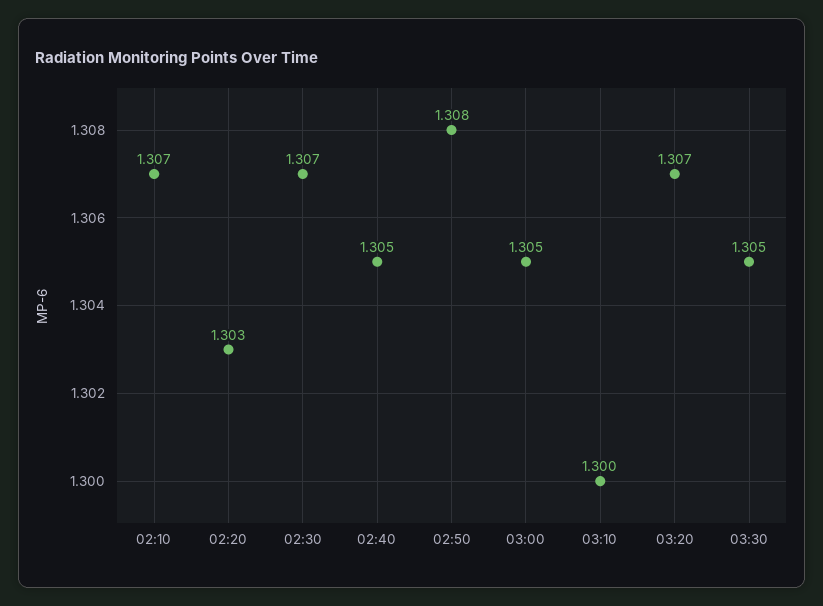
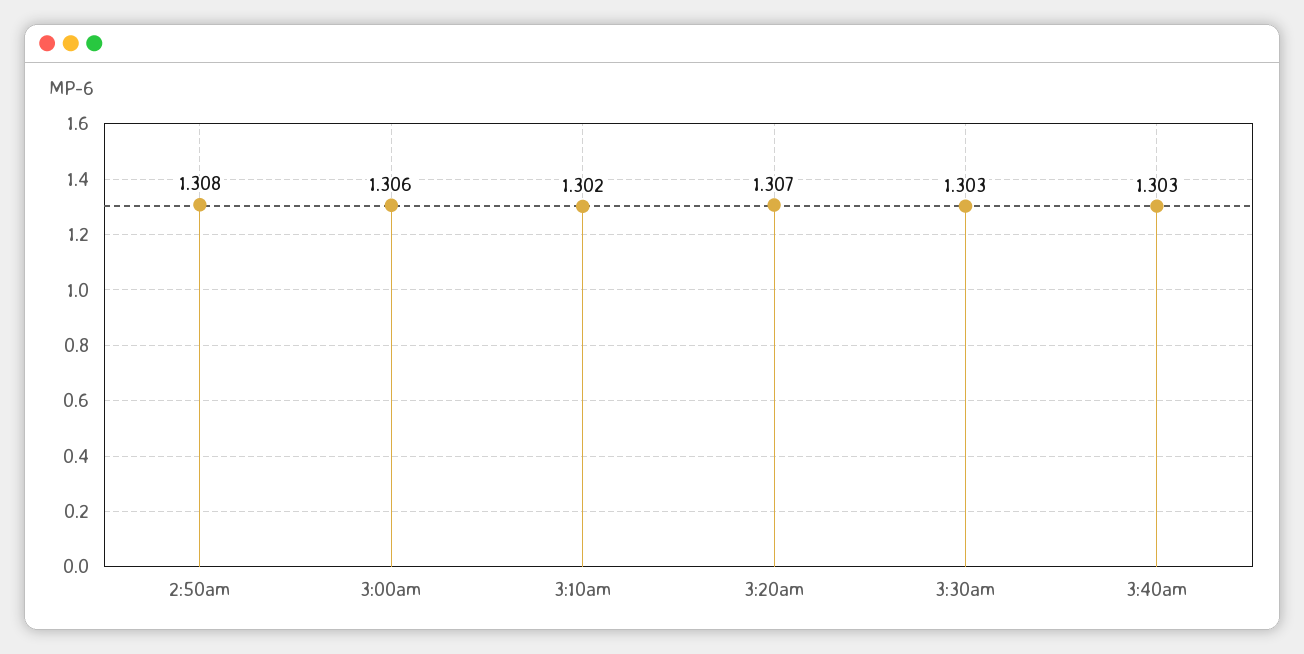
02:10: 1.307 -> none
02:20: 1.303 -> none
02:30: 1.307 -> none
02:40: 1.305 -> none
03:00: 1.305 -> 1.306
03:10: 1.3 -> 1.302
03:30: 1.305 -> 1.303
3:40am: none -> 1.303

